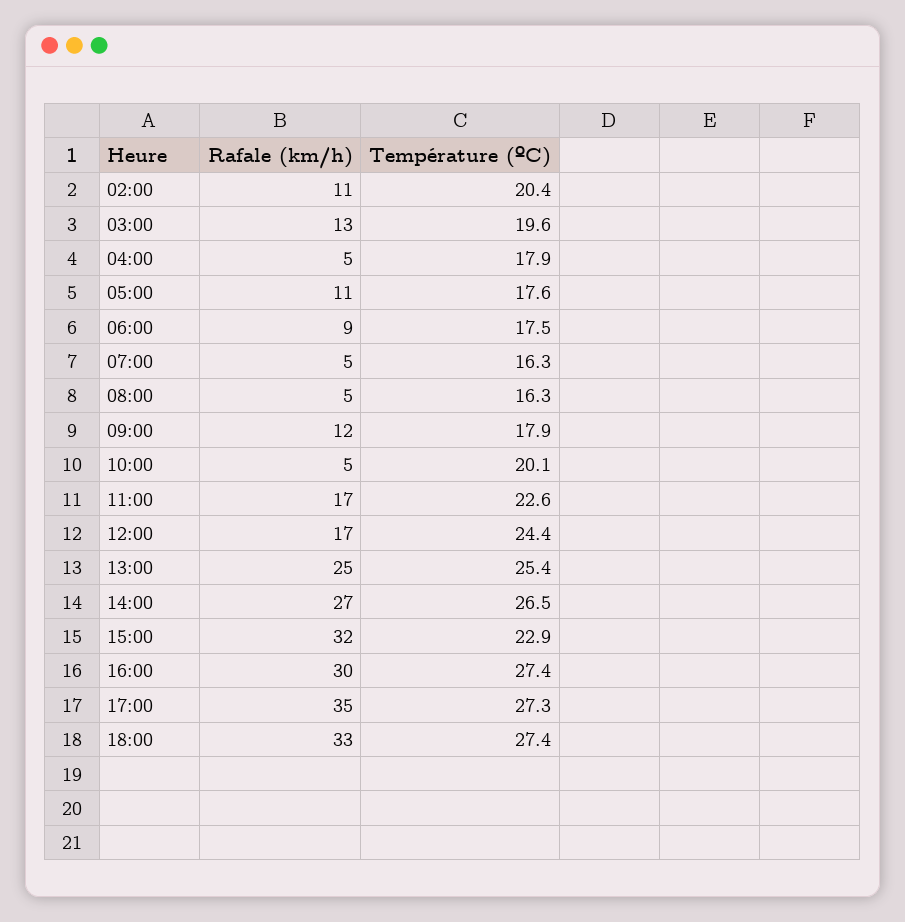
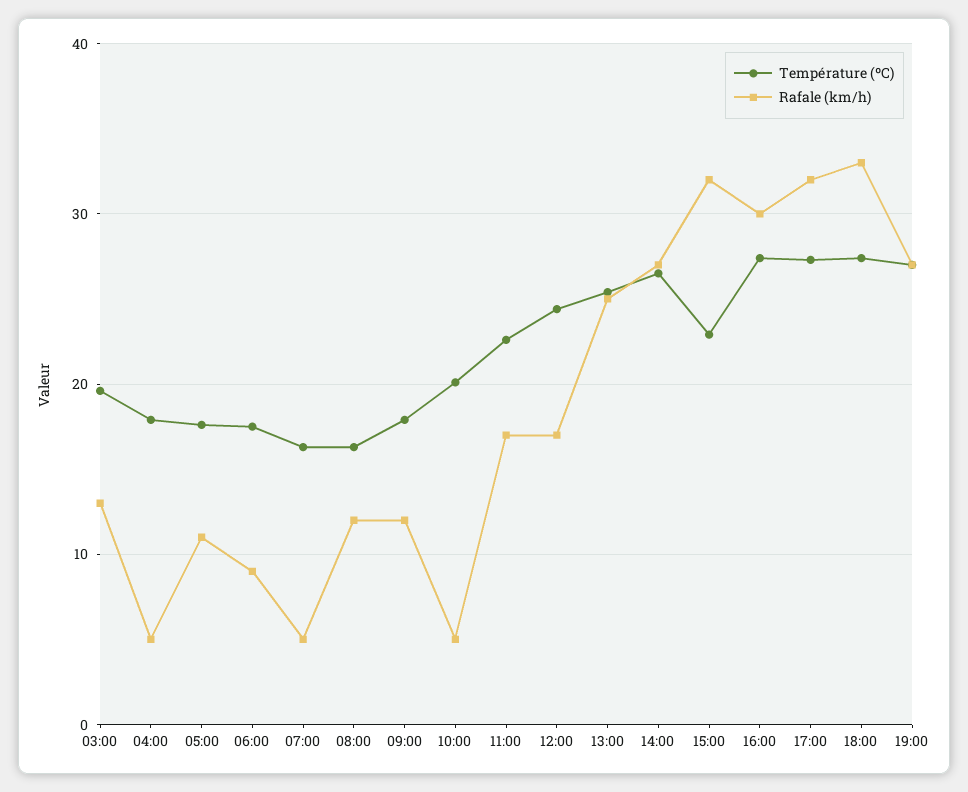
Rafale (km/h), 02:00: 11 -> none
Température (ºC), 02:00: 20.4 -> none
Rafale (km/h), 08:00: 5 -> 12
Rafale (km/h), 17:00: 35 -> 32
Température (ºC), 19:00: none -> 27
Rafale (km/h), 19:00: none -> 27

